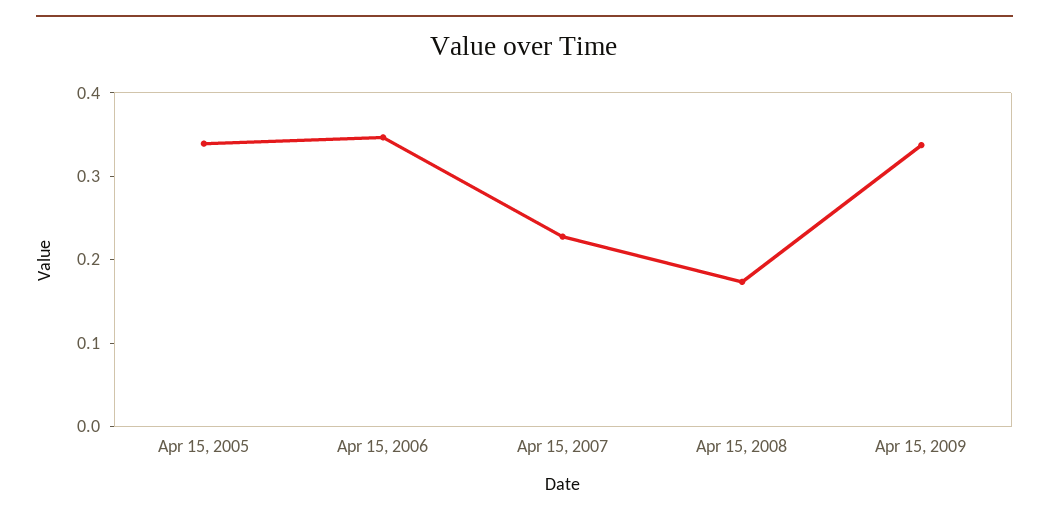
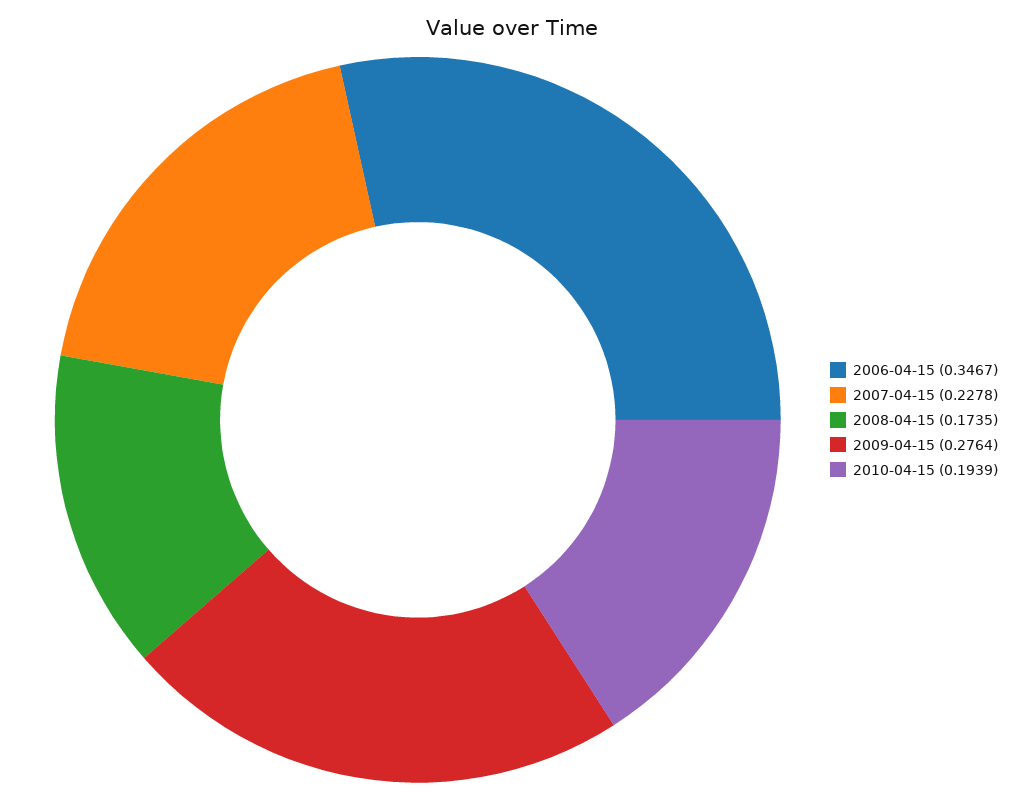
Apr 15, 2005: 0.34 -> none
Apr 15, 2009: 0.34 -> 0.2764
2010-04-15: none -> 0.1939

